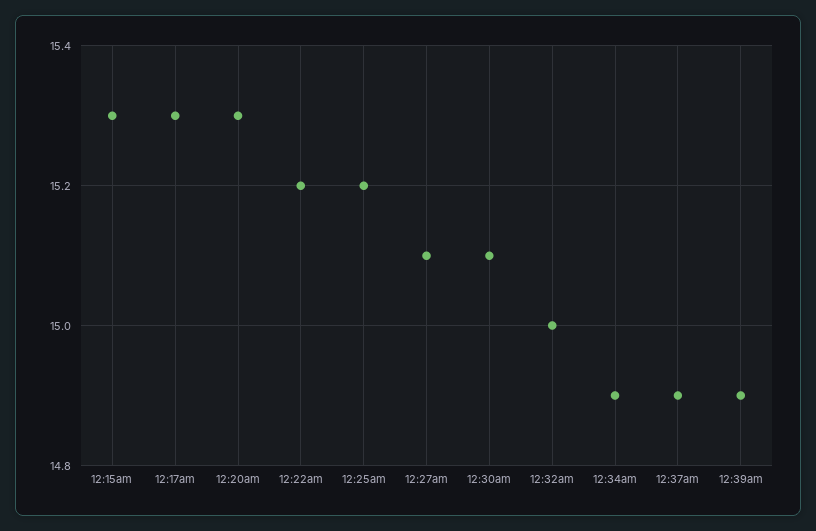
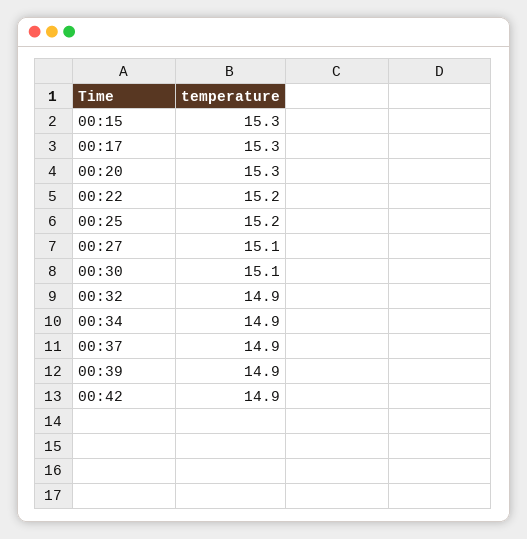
12:32am: 15 -> 14.9
00:42: none -> 14.9

